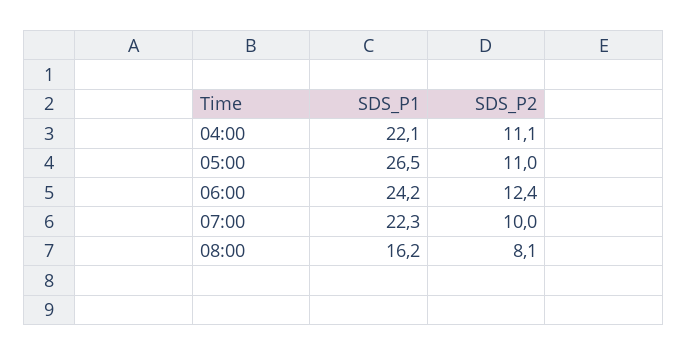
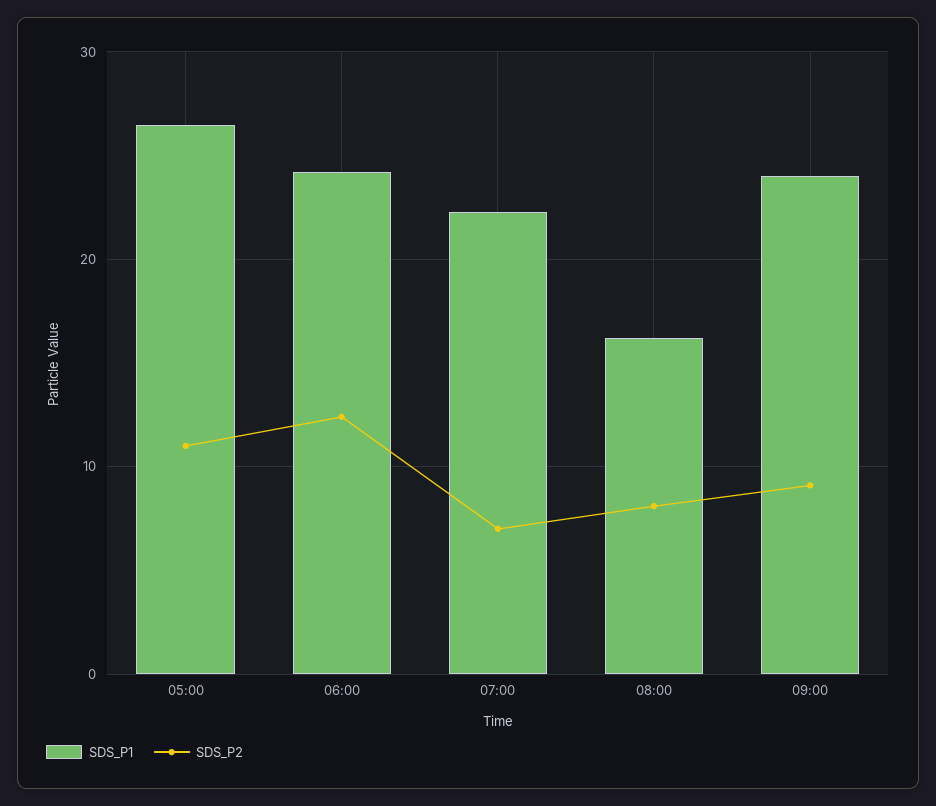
SDS_P1, 04:00: 22.1 -> none
SDS_P2, 04:00: 11.1 -> none
SDS_P2, 07:00: 10 -> 7
SDS_P1, 09:00: none -> 24
SDS_P2, 09:00: none -> 9

